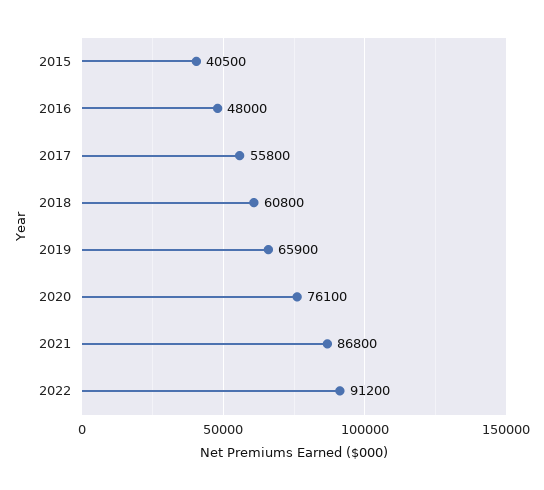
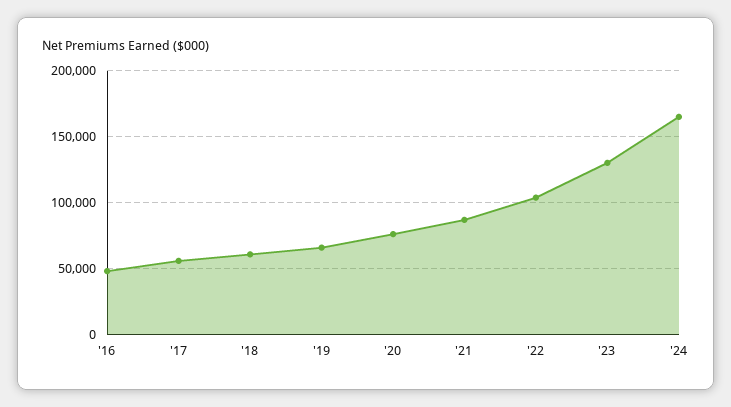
2015: 40500 -> none
2022: 91200 -> 105000
'23: none -> 130000
'24: none -> 165000

